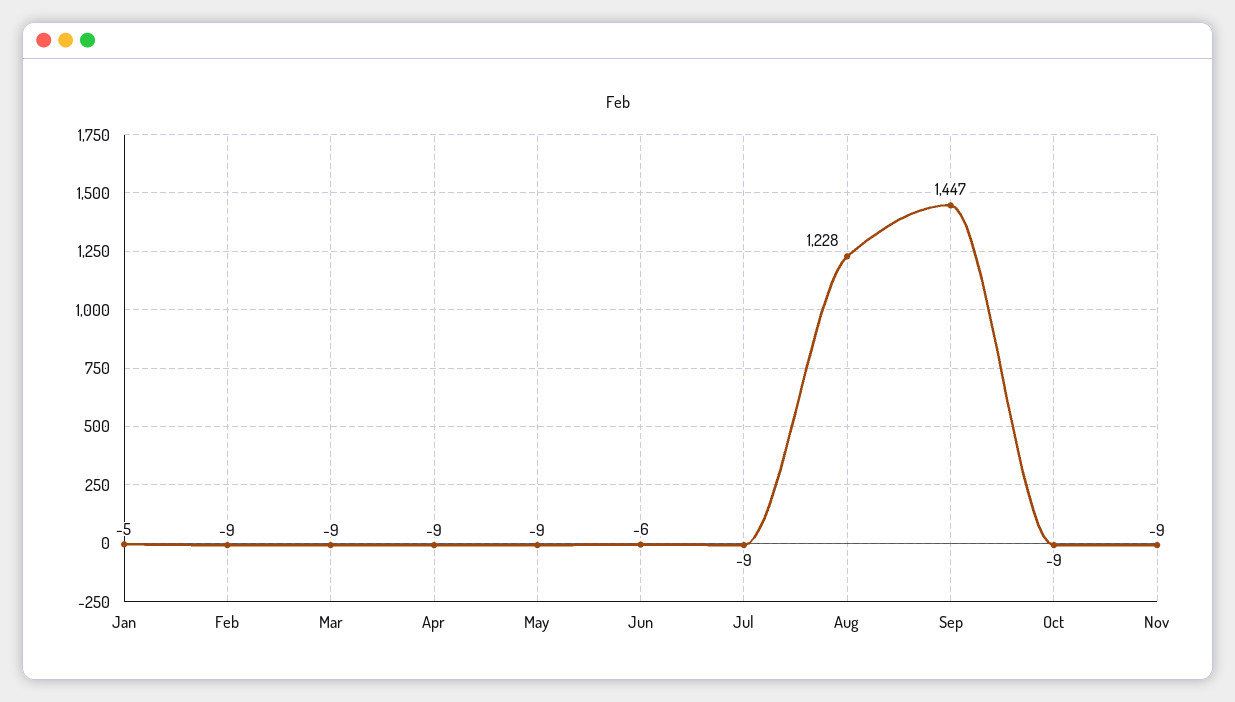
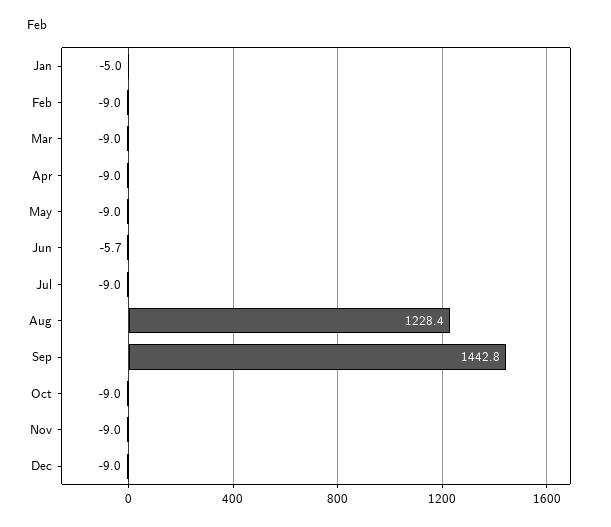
Sep: 1447 -> 1442.8
Dec: none -> -9

